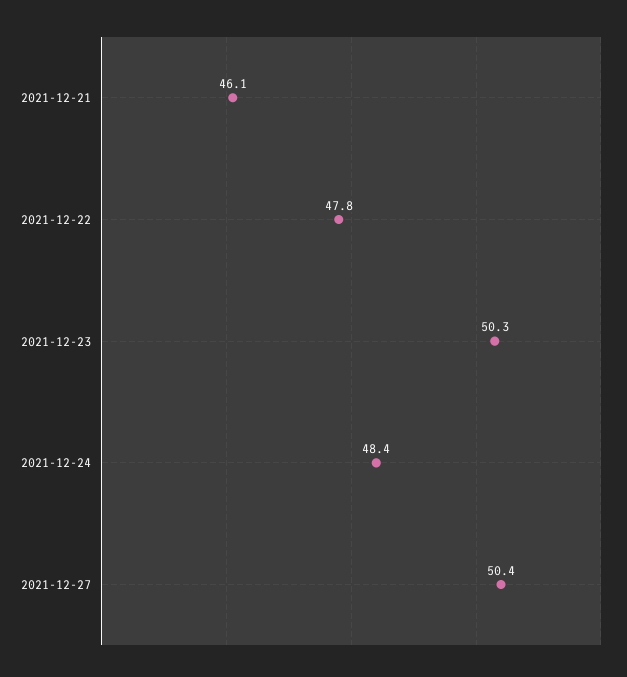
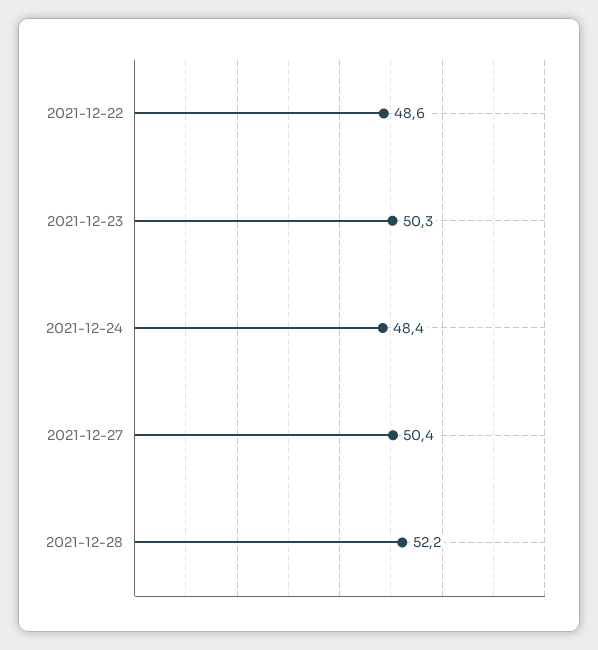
2021-12-21: 46.1 -> none
2021-12-22: 47.8 -> 48.6
2021-12-28: none -> 52.2

